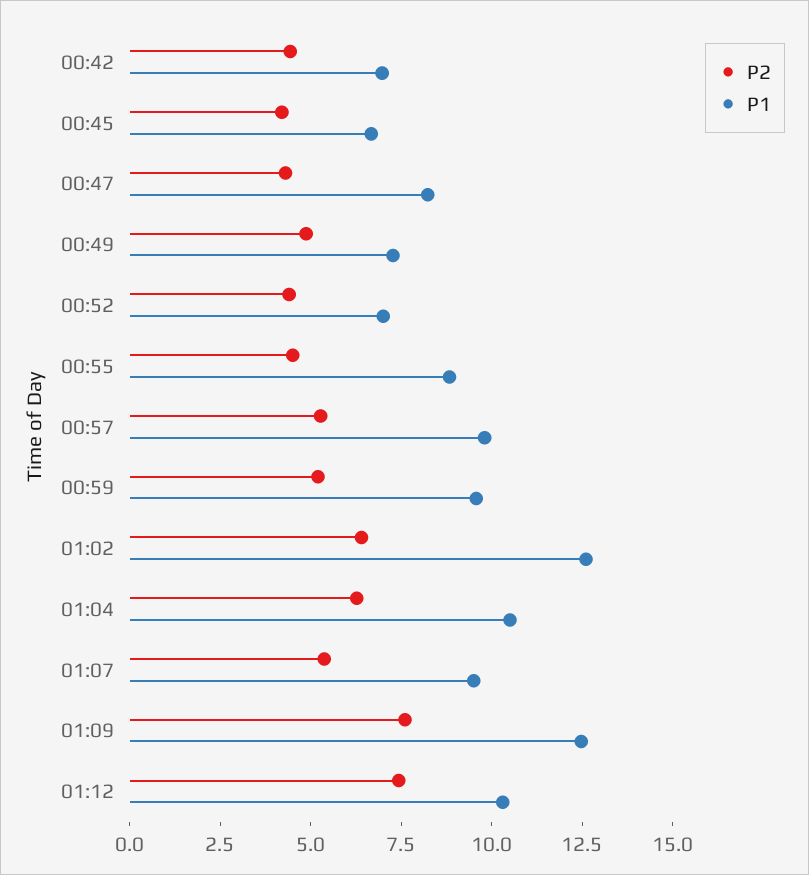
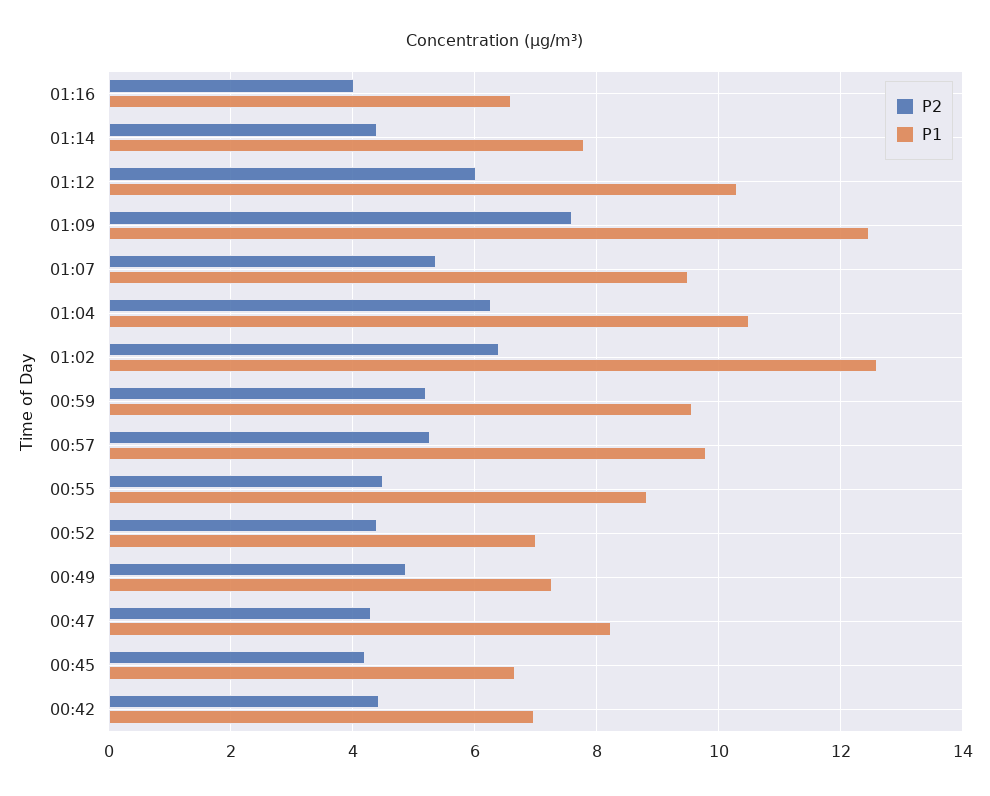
P2, 01:12: 7.5 -> 6
P2, 01:16: none -> 4
P1, 01:16: none -> 6.6
P2, 01:14: none -> 4.4
P1, 01:14: none -> 7.8

